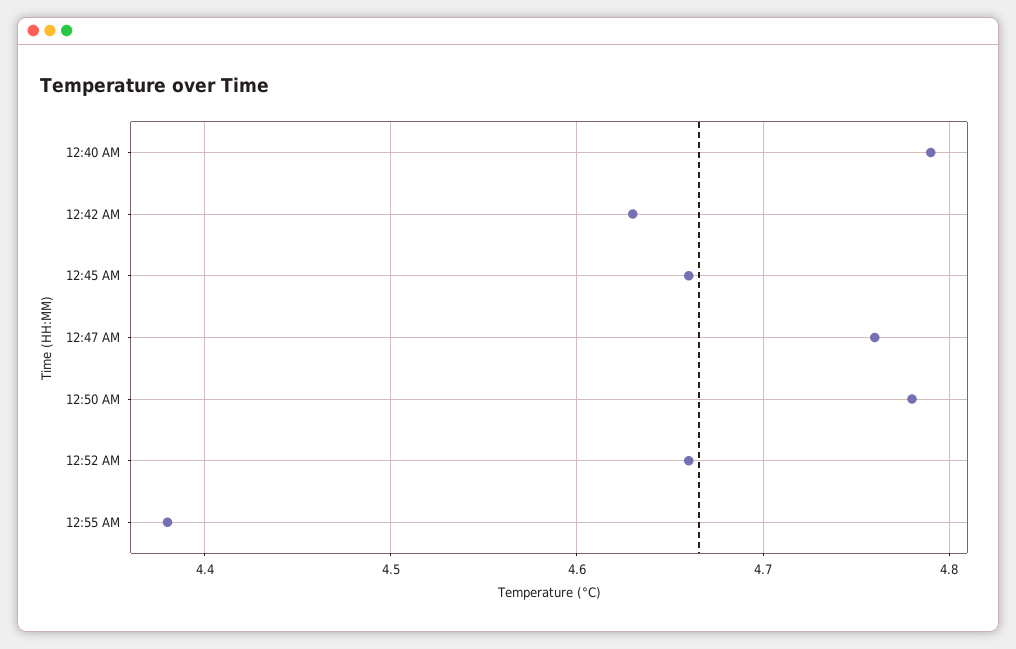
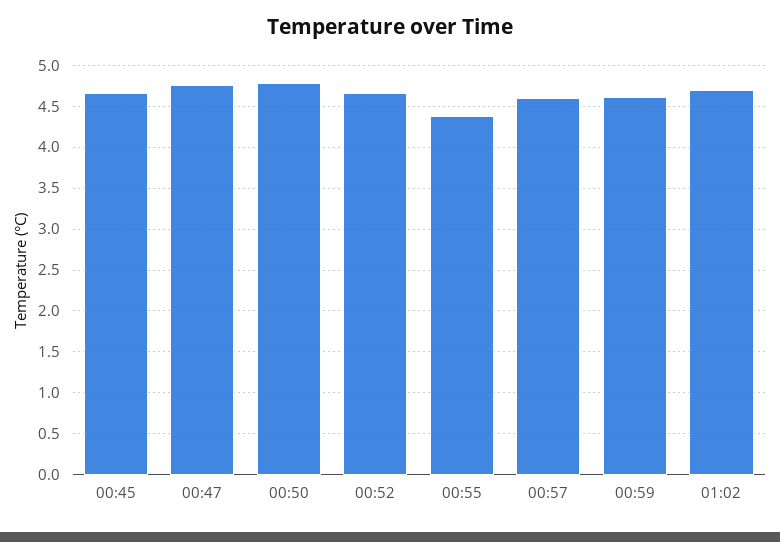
12:40 AM: 4.79 -> none
12:42 AM: 4.63 -> none
00:57: none -> 4.6
00:59: none -> 4.6
01:02: none -> 4.7

